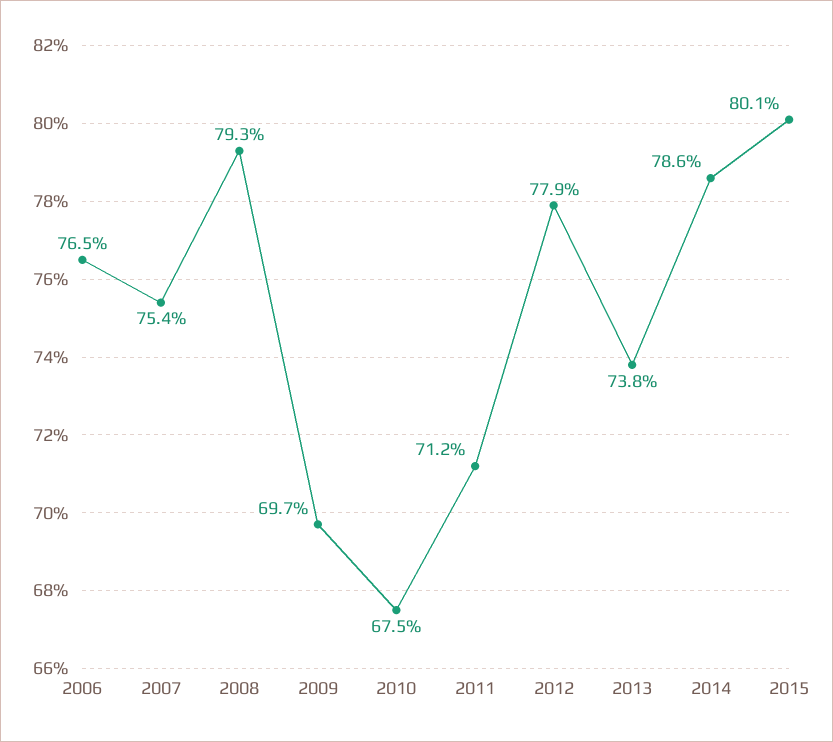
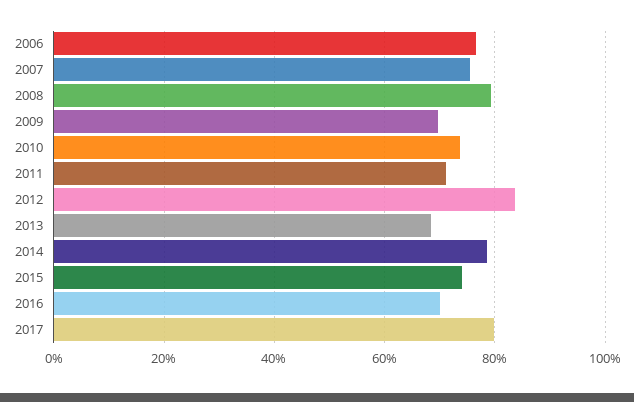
2010: 67.5 -> 74
2012: 77.9 -> 84
2013: 73.8 -> 68
2015: 80.1 -> 74
2016: none -> 70
2017: none -> 80

